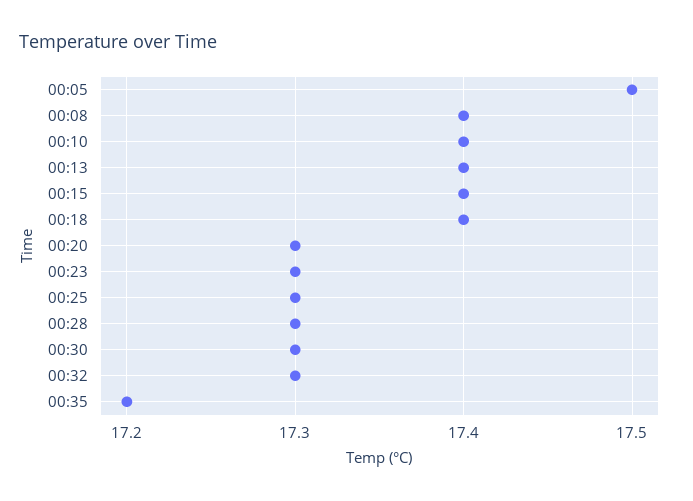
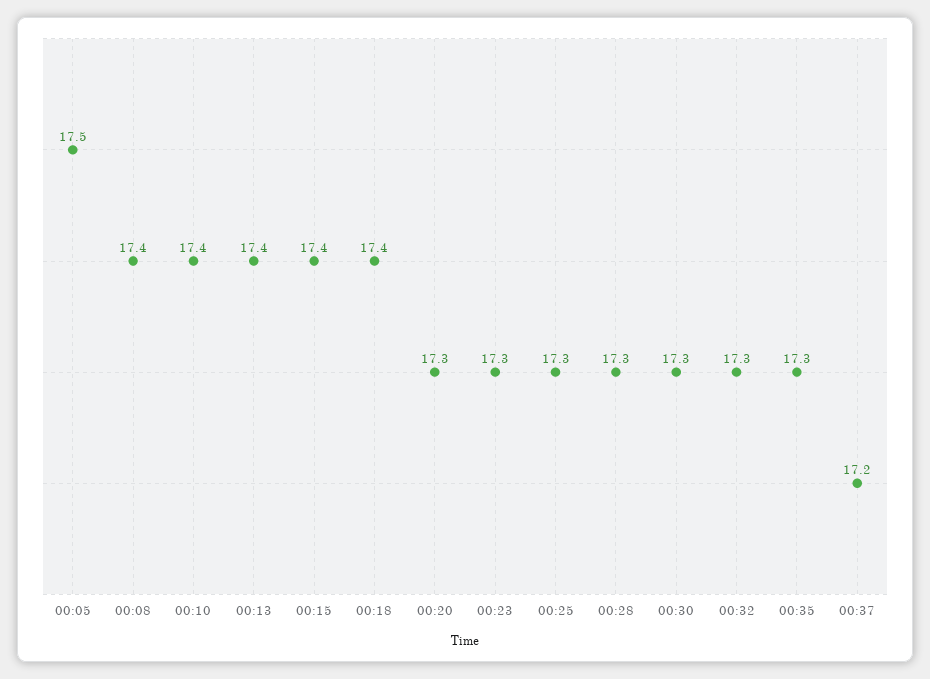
00:35: 17.2 -> 17.3
00:37: none -> 17.2

